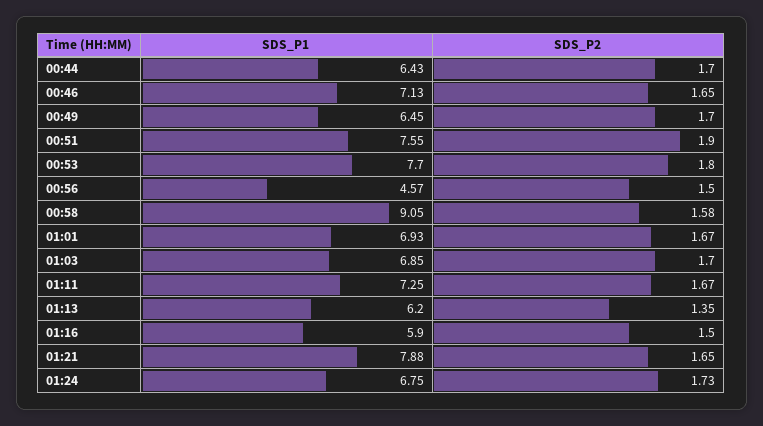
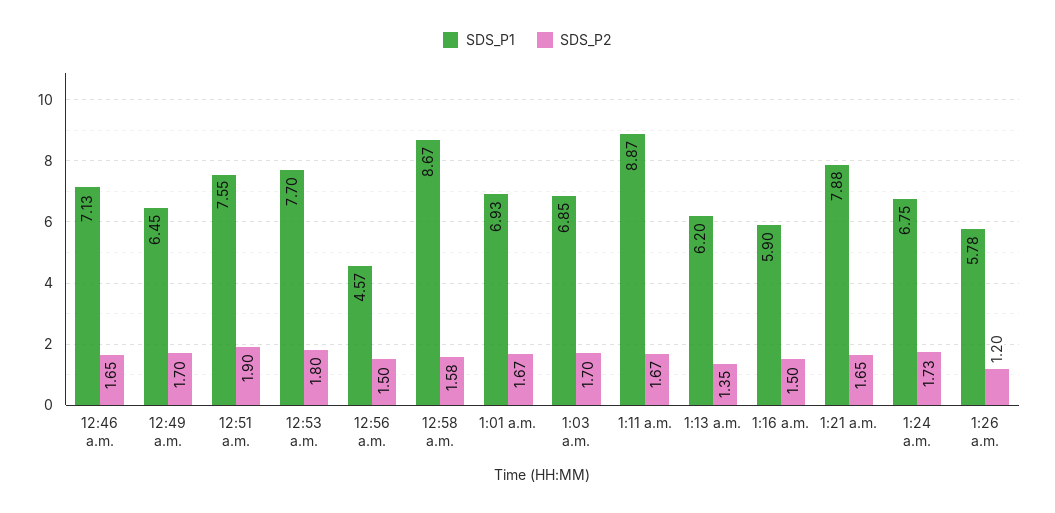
SDS_P1, 00:44: 6.43 -> none
SDS_P2, 00:44: 1.7 -> none
SDS_P1, 00:58: 9.05 -> 8.67
SDS_P1, 01:11: 7.25 -> 8.87
SDS_P1, 1:26 a.m.: none -> 5.78
SDS_P2, 1:26 a.m.: none -> 1.2

